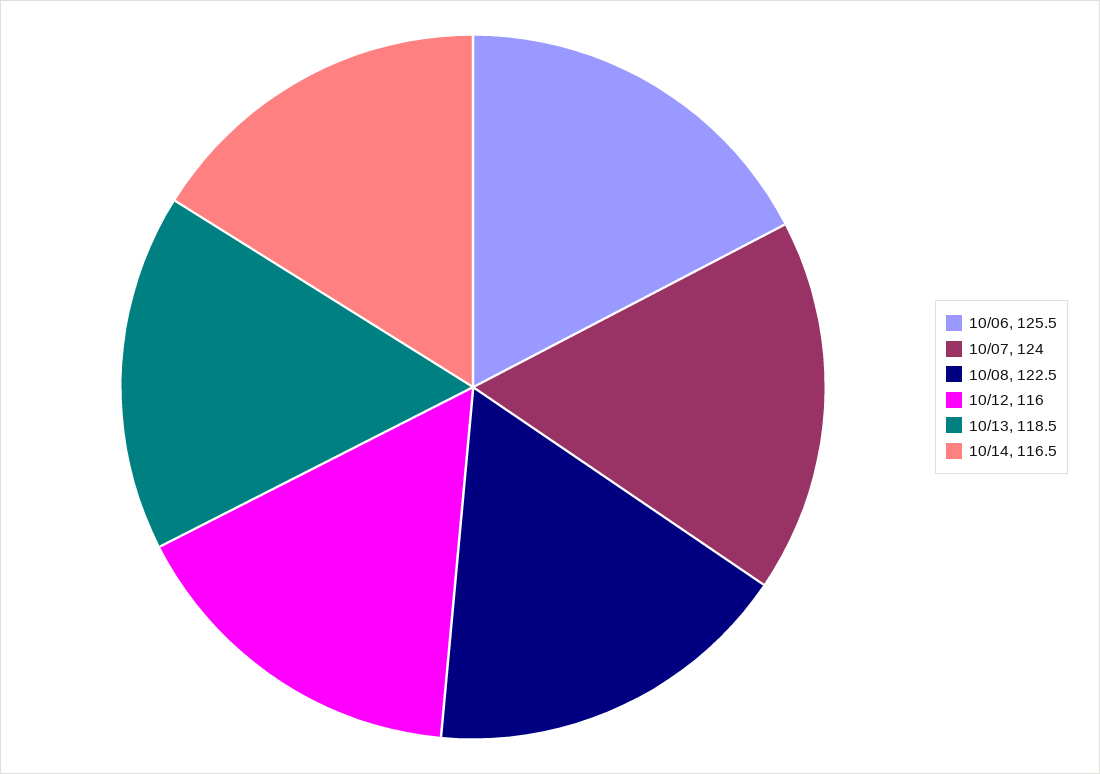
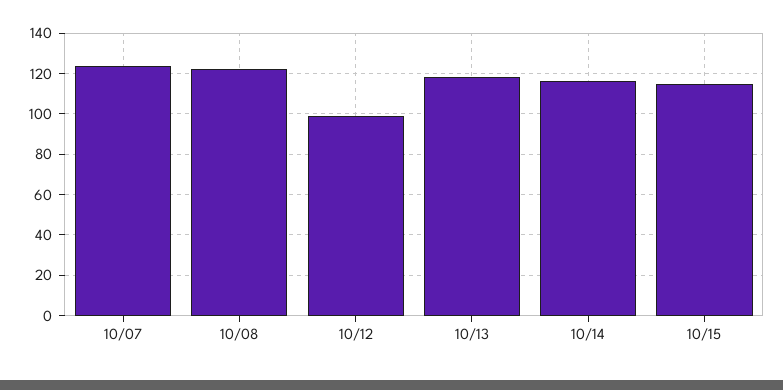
10/06: 125.5 -> none
10/12: 116 -> 100
10/15: none -> 115

